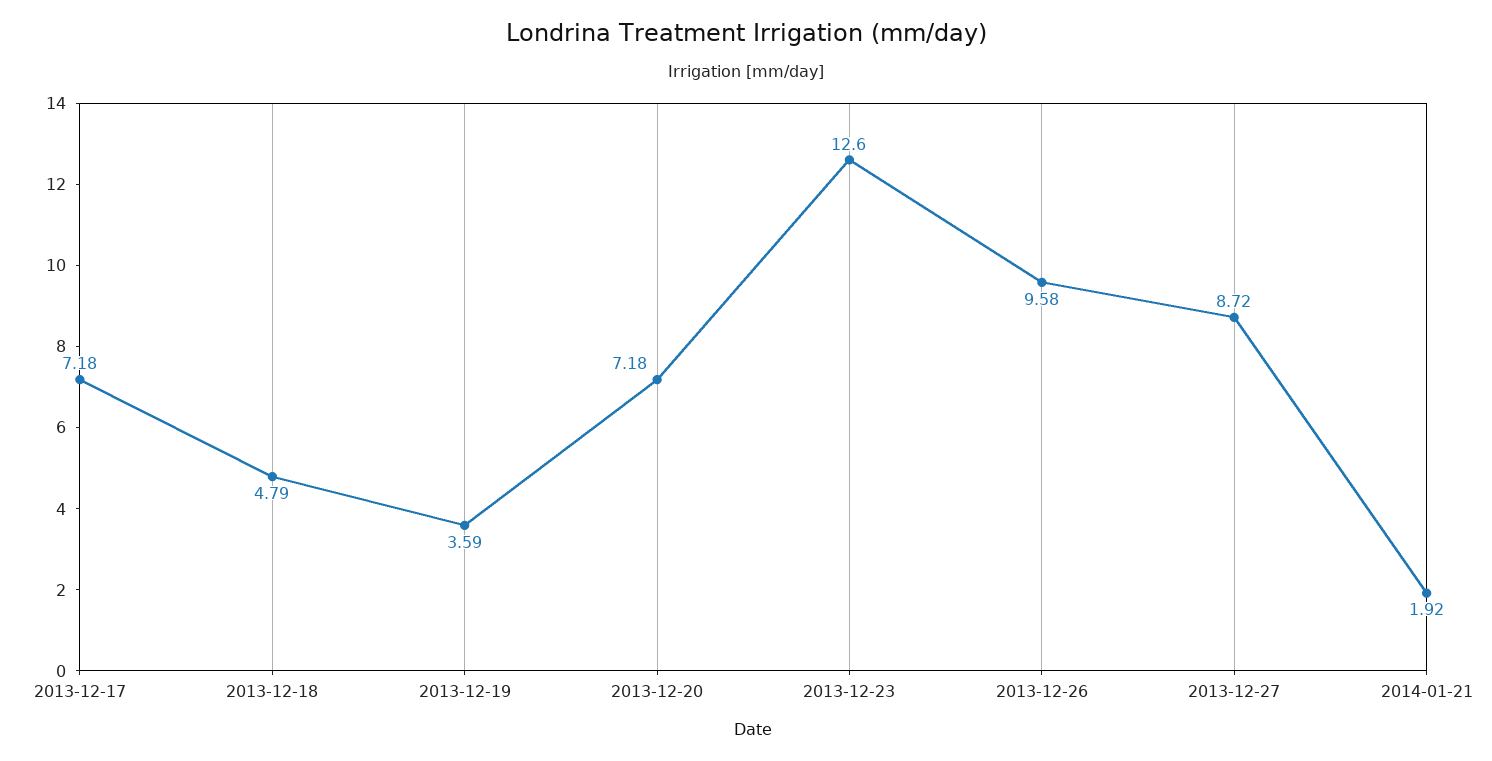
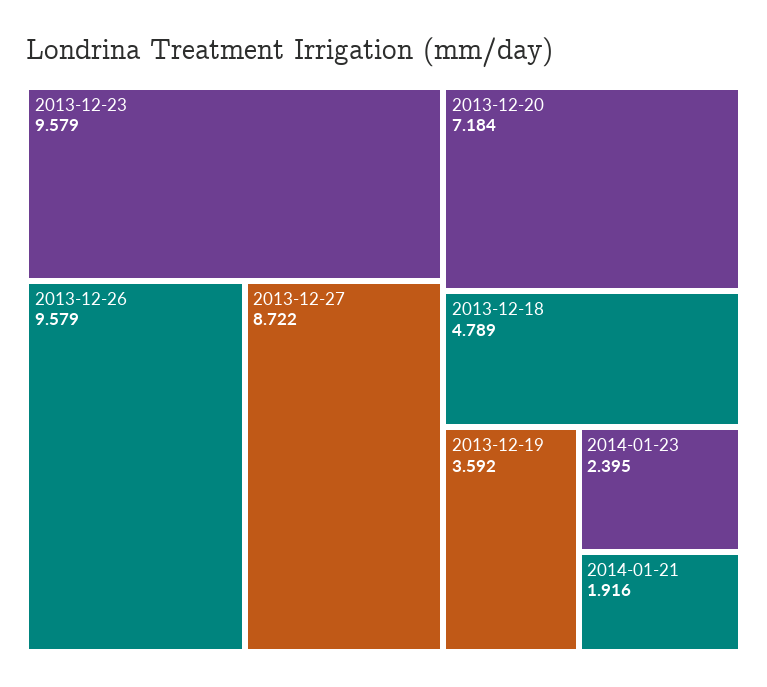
2013-12-17: 7.18 -> none
2013-12-23: 12.6 -> 9.579
2014-01-23: none -> 2.395

